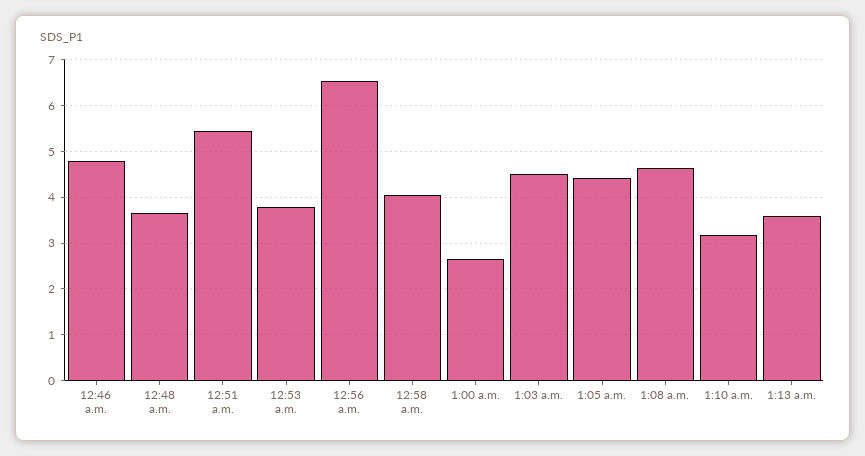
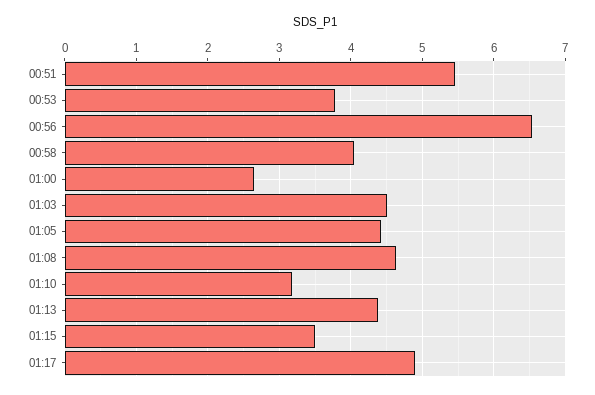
12:46 a.m.: 4.8 -> none
12:48 a.m.: 3.6 -> none
1:13 a.m.: 3.6 -> 4.4
01:15: none -> 3.5
01:17: none -> 4.9

